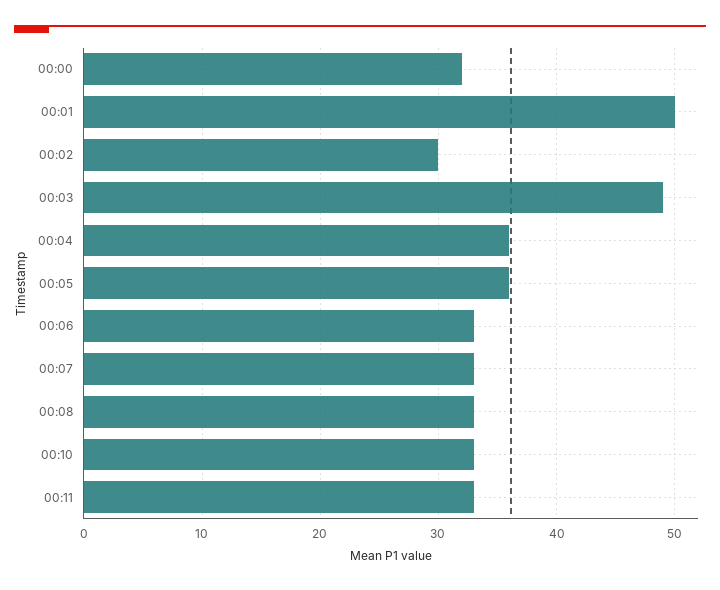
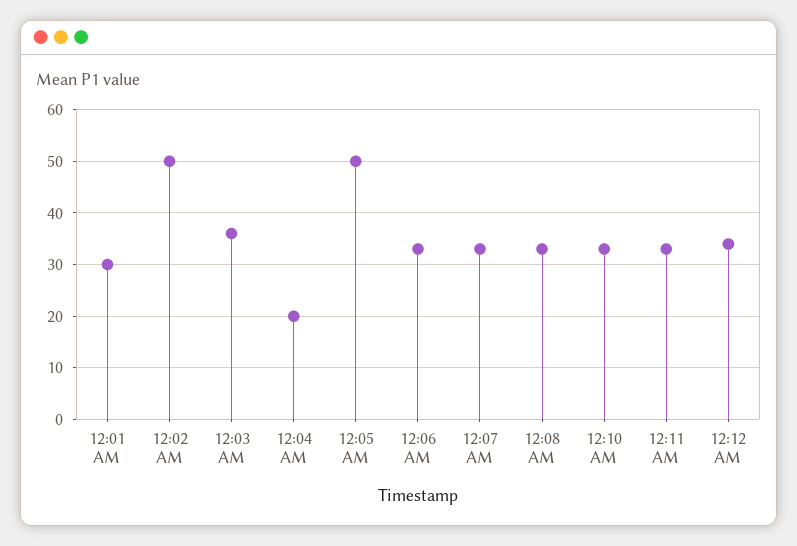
00:00: 32 -> none
00:01: 50 -> 30
00:02: 30 -> 50
00:03: 49 -> 35
00:04: 36 -> 20
00:05: 36 -> 50
12:12 AM: none -> 35

